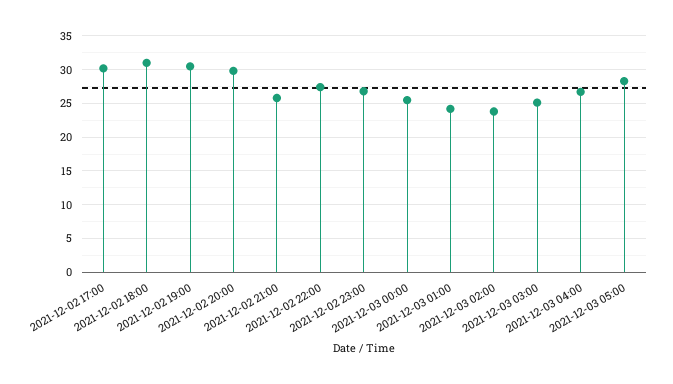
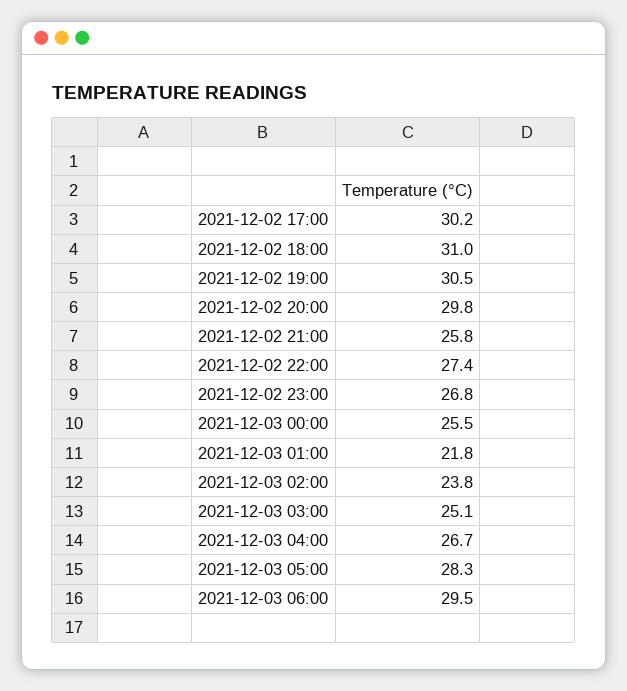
2021-12-03 01:00: 24 -> 21.8
2021-12-03 06:00: none -> 29.5

